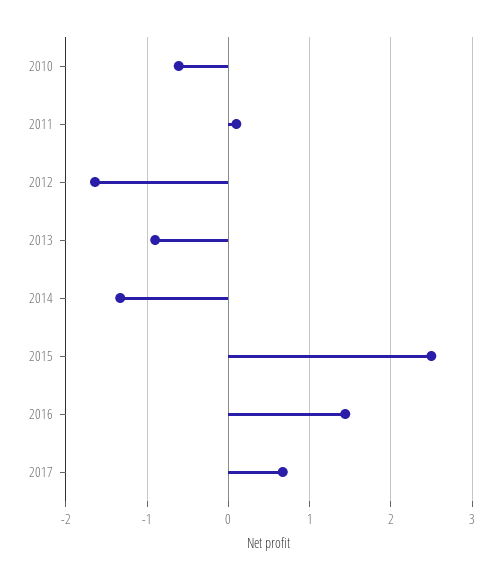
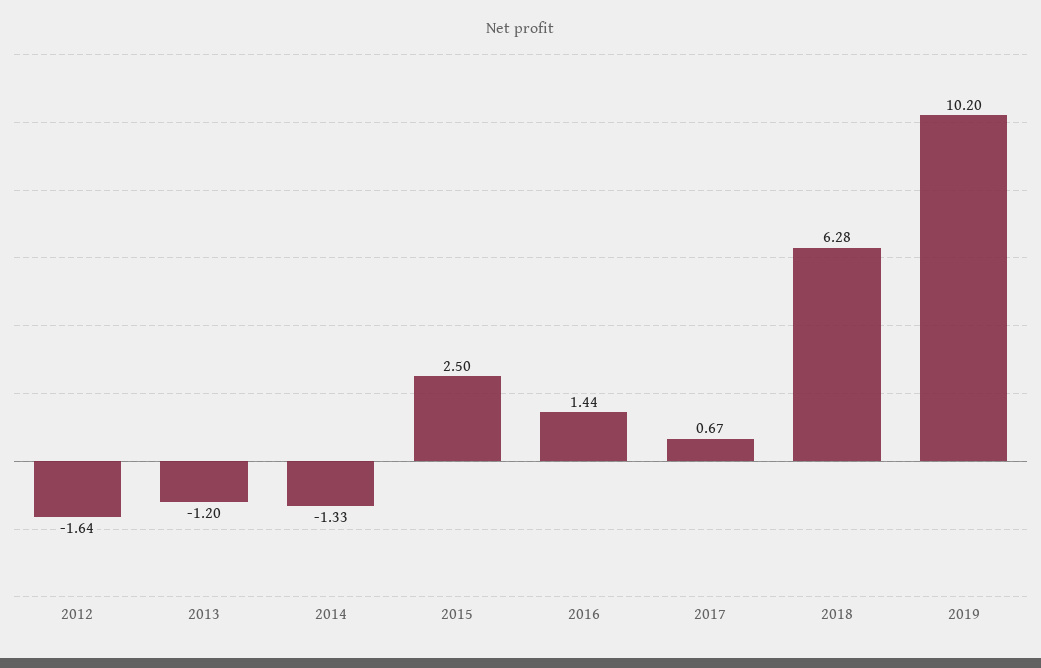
2010: -0.6 -> none
2011: 0.1 -> none
2013: -0.9 -> -1.2
2018: none -> 6.28
2019: none -> 10.2

